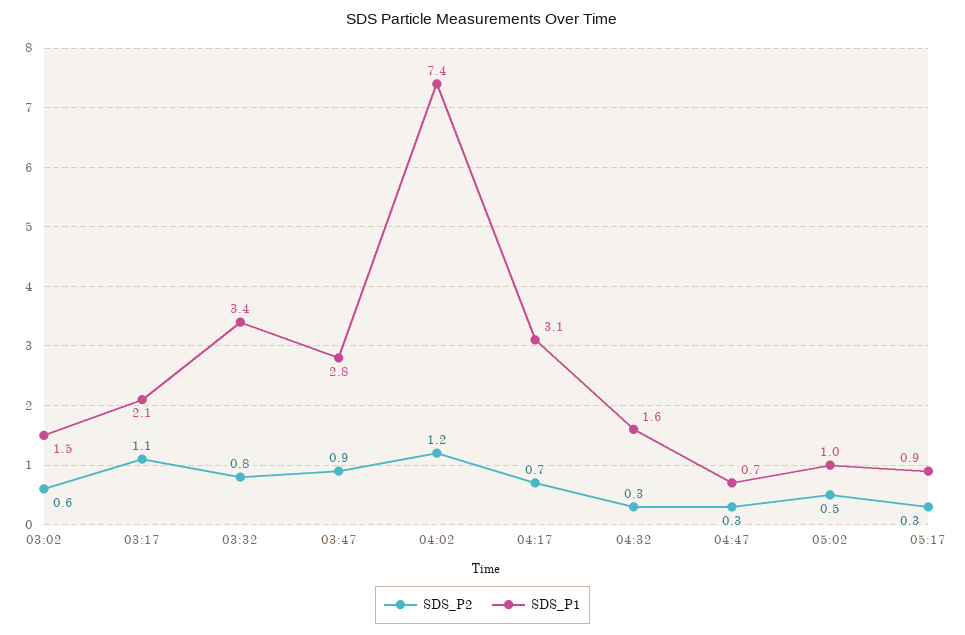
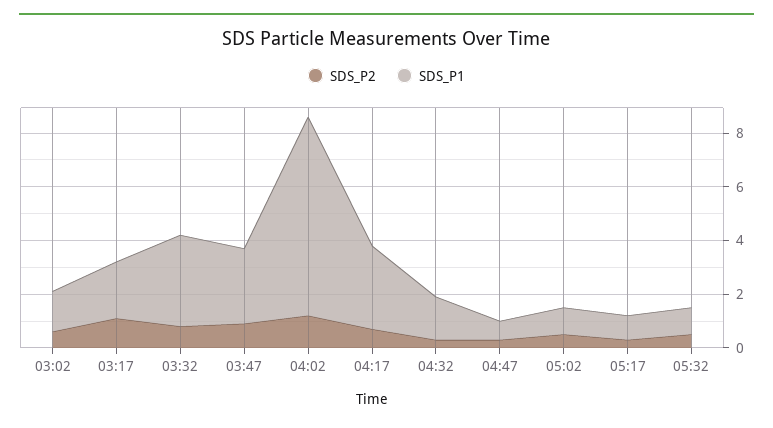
SDS_P2, 05:32: none -> 0.5
SDS_P1, 05:32: none -> 1

